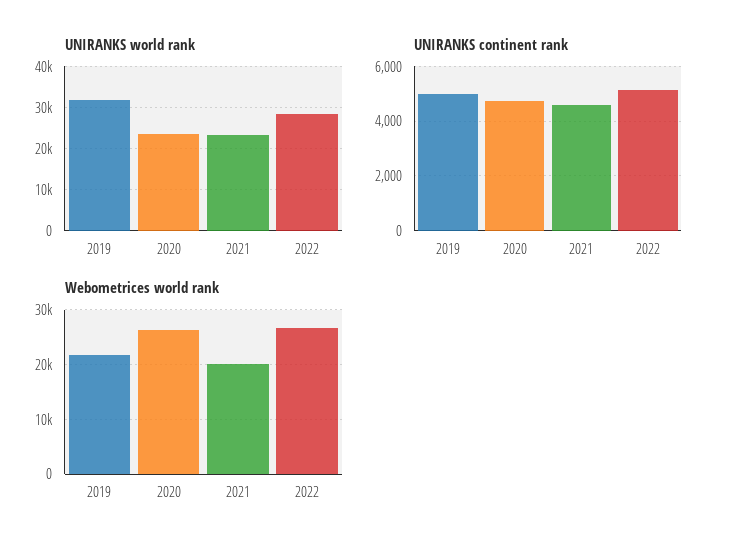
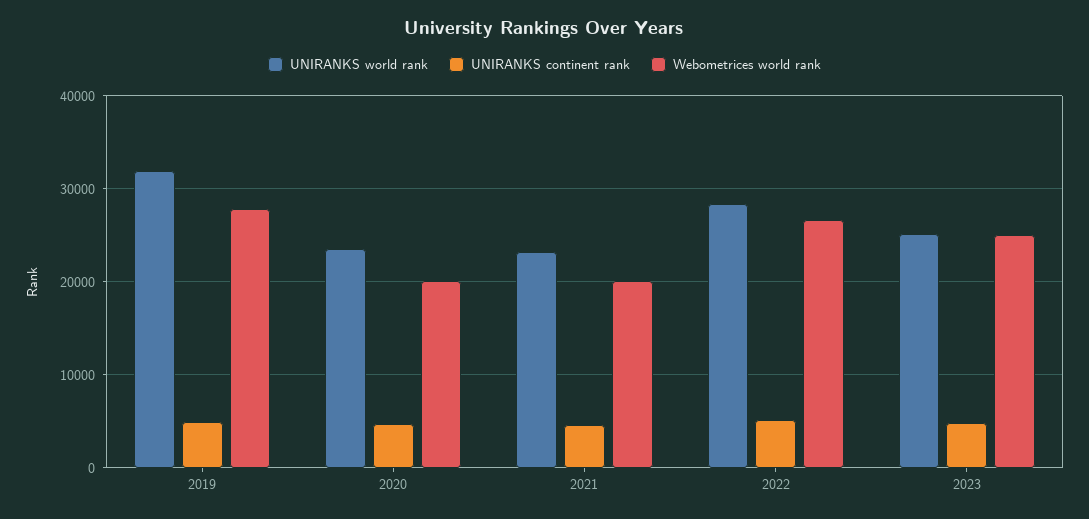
Webometrices world rank, 2019: 22000 -> 28000
Webometrices world rank, 2020: 26000 -> 20000
UNIRANKS world rank, 2023: none -> 25000
UNIRANKS continent rank, 2023: none -> 5000
Webometrices world rank, 2023: none -> 25000

